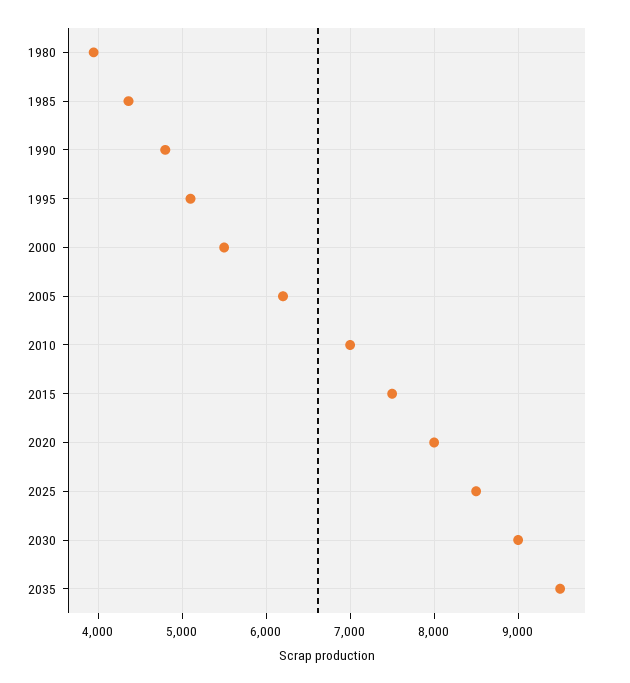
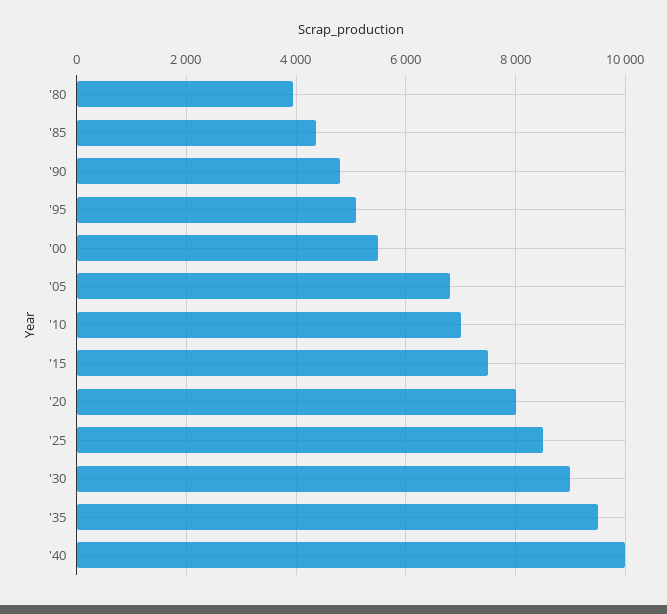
2005: 6200 -> 6800
'40: none -> 10000

